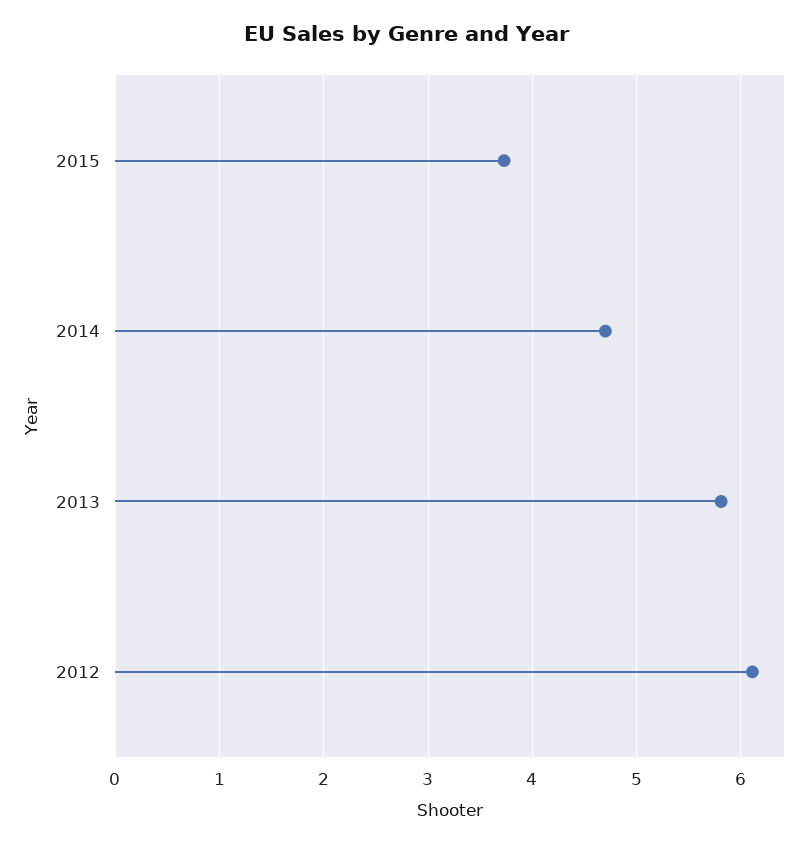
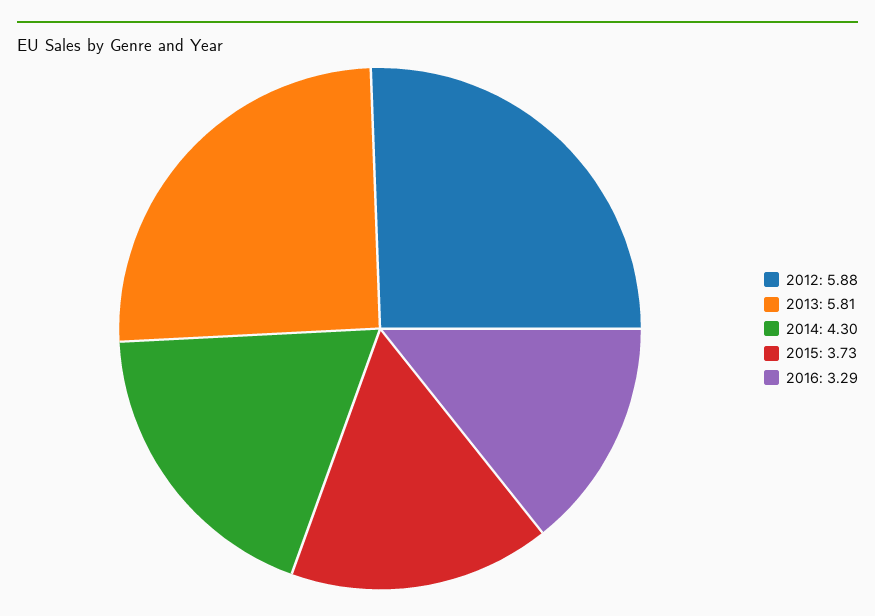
2014: 4.7 -> 4.3
2012: 6.1 -> 5.88
2016: none -> 3.29

